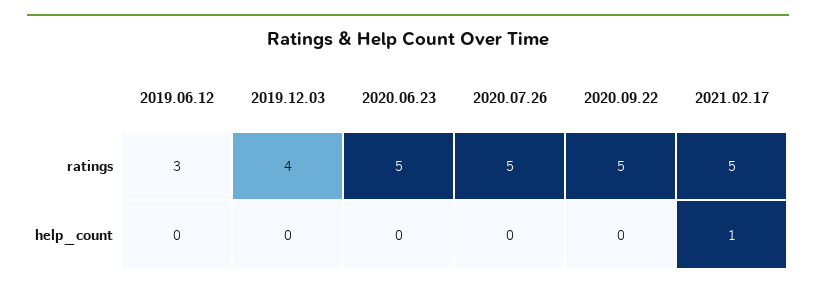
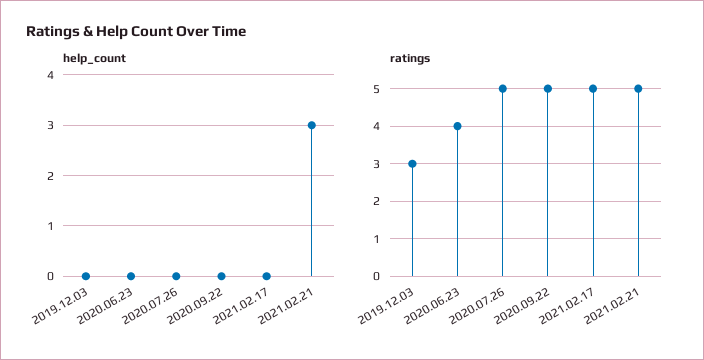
ratings, 2019.06.12: 3 -> none
ratings, 2019.12.03: 4 -> 3
ratings, 2020.06.23: 5 -> 4
help_count, 2019.06.12: 0 -> none
help_count, 2021.02.17: 1 -> 0
help_count, 2021.02.21: none -> 3
ratings, 2021.02.21: none -> 5

